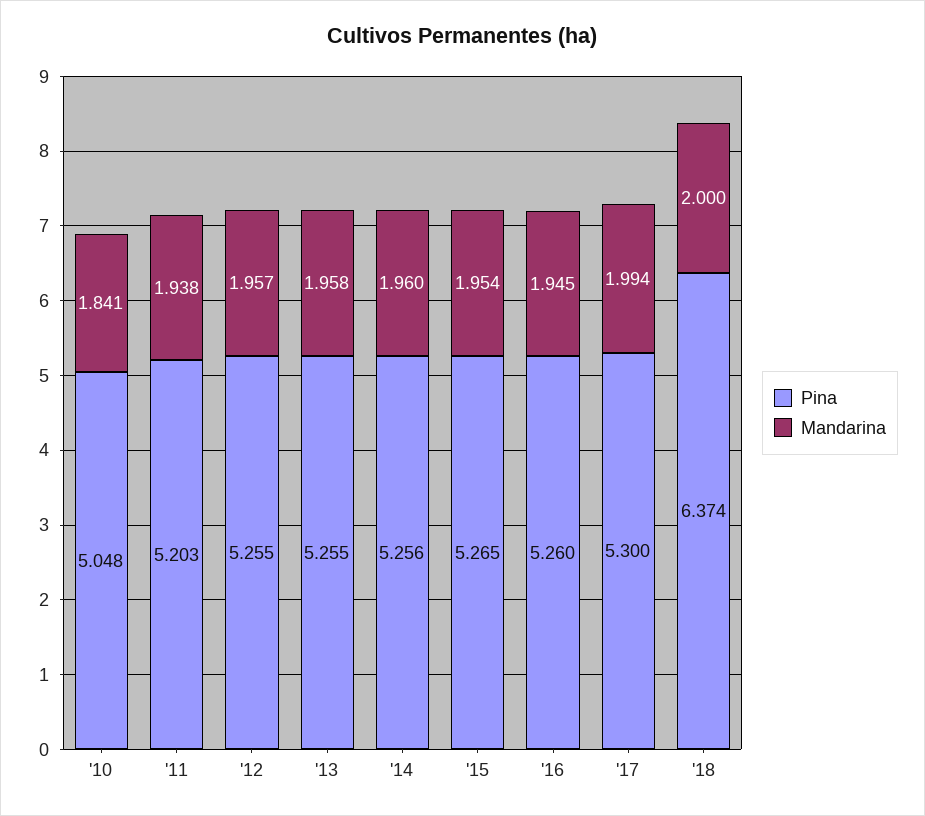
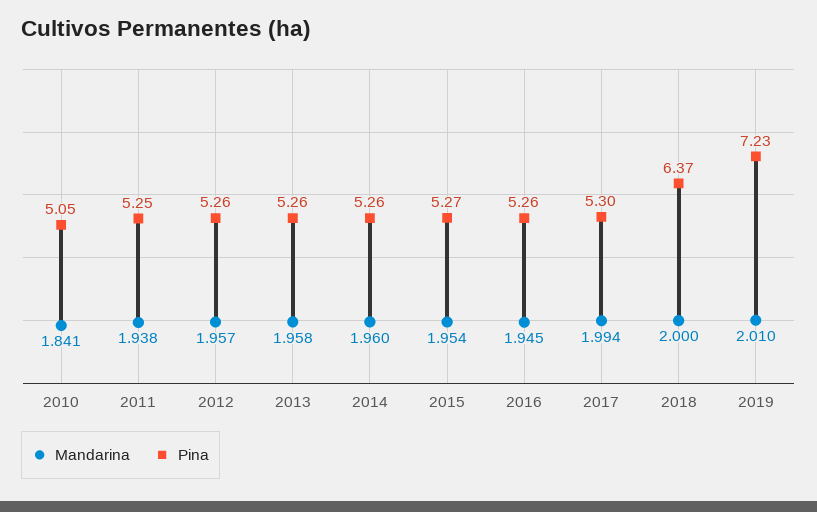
Pina, '11: 5.203 -> 5.25
Mandarina, 2019: none -> 2.01
Pina, 2019: none -> 7.23

